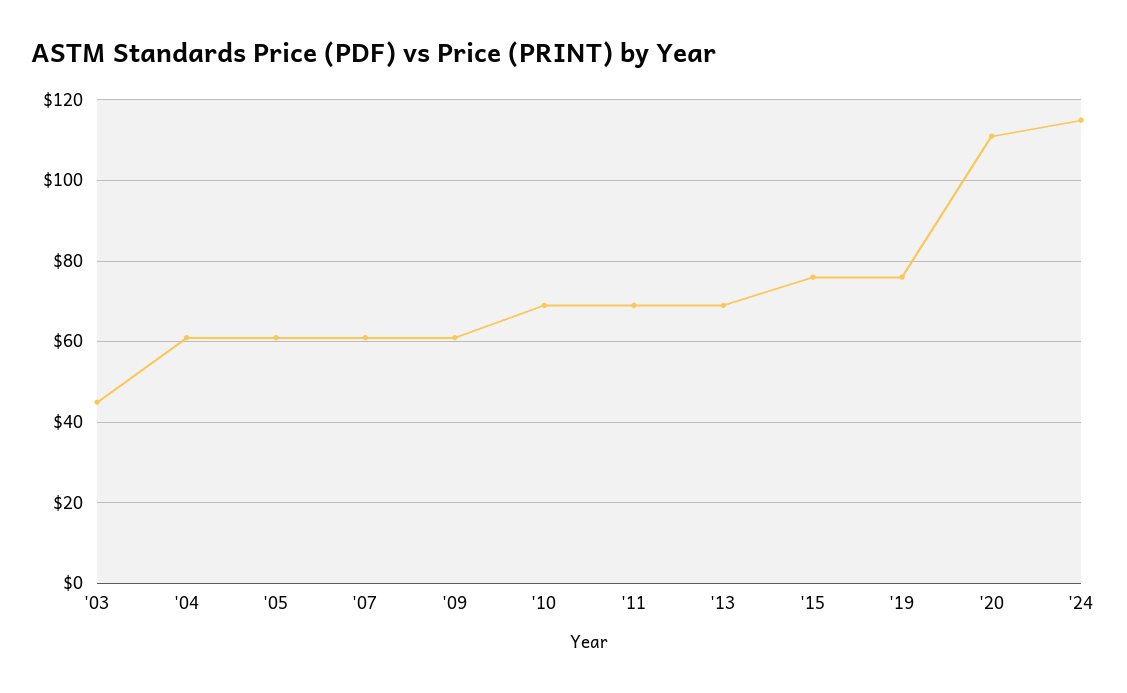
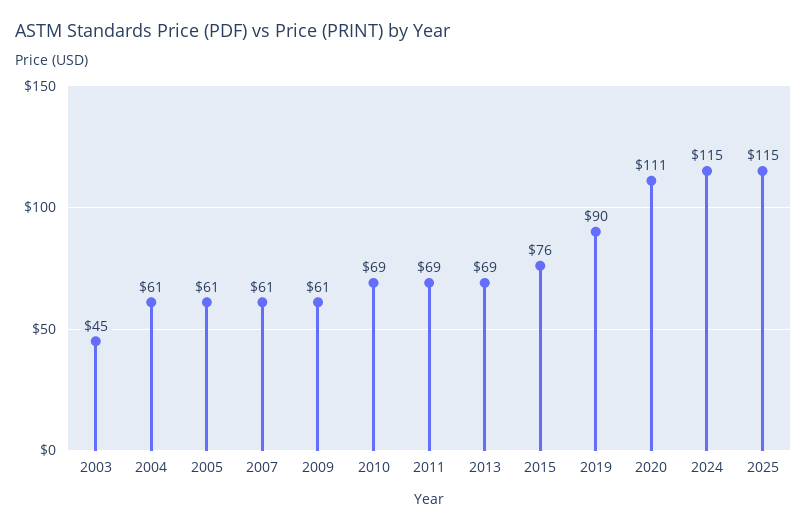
'19: 75 -> 90
2025: none -> 115

